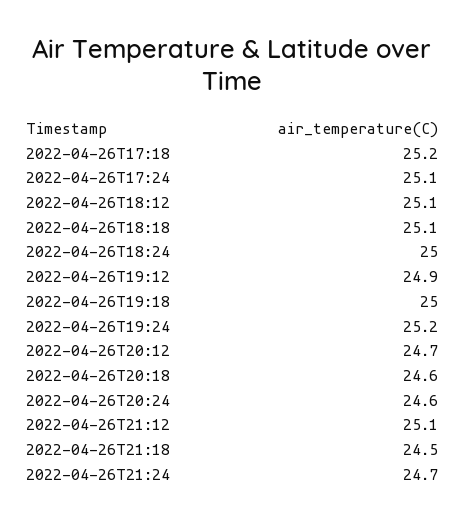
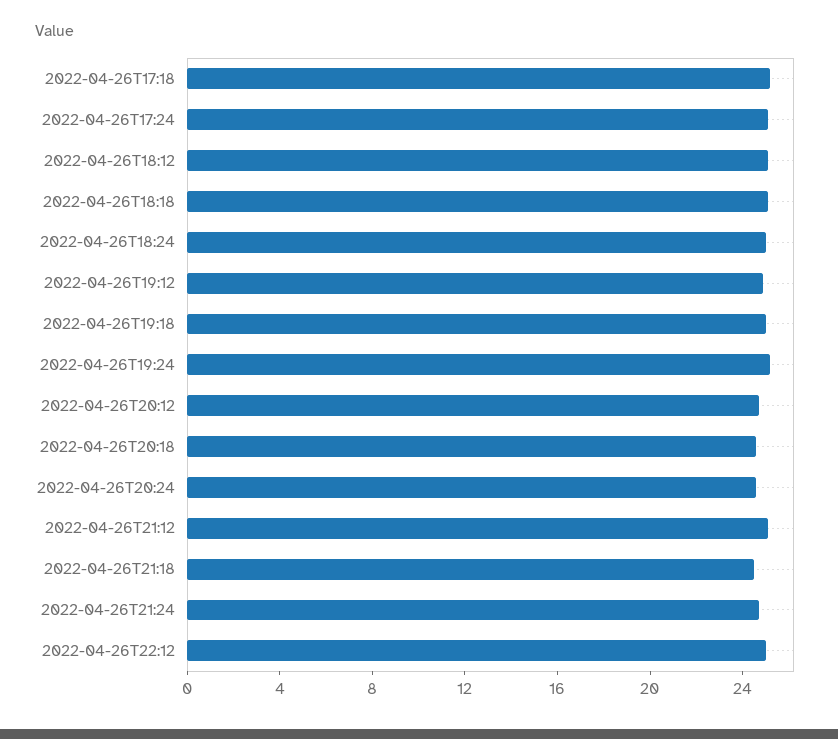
2022-04-26T22:12: none -> 25

